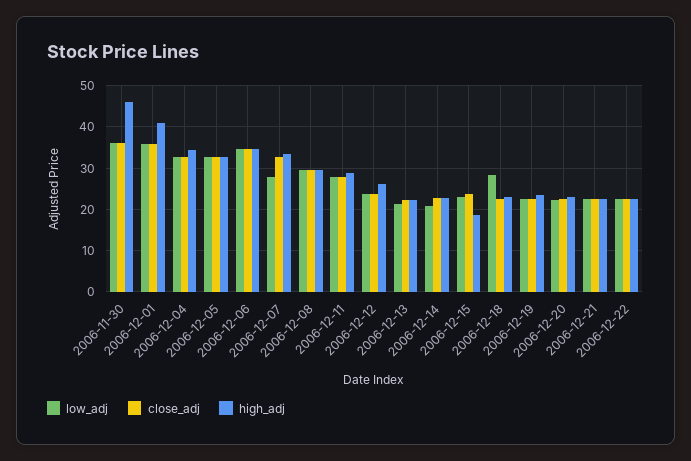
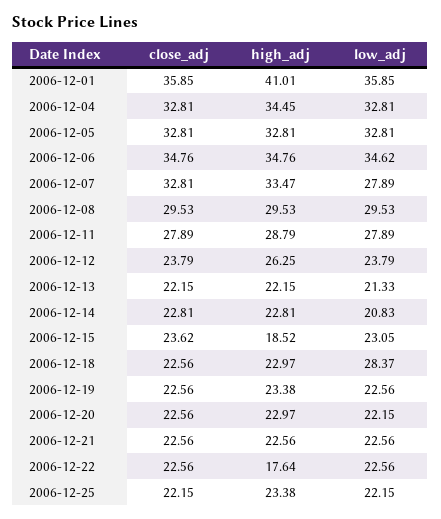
low_adj, 2006-11-30: 36 -> none
close_adj, 2006-11-30: 36 -> none
high_adj, 2006-11-30: 46 -> none
high_adj, 2006-12-22: 22 -> 17.64
close_adj, 2006-12-25: none -> 22.15
high_adj, 2006-12-25: none -> 23.38
low_adj, 2006-12-25: none -> 22.15

